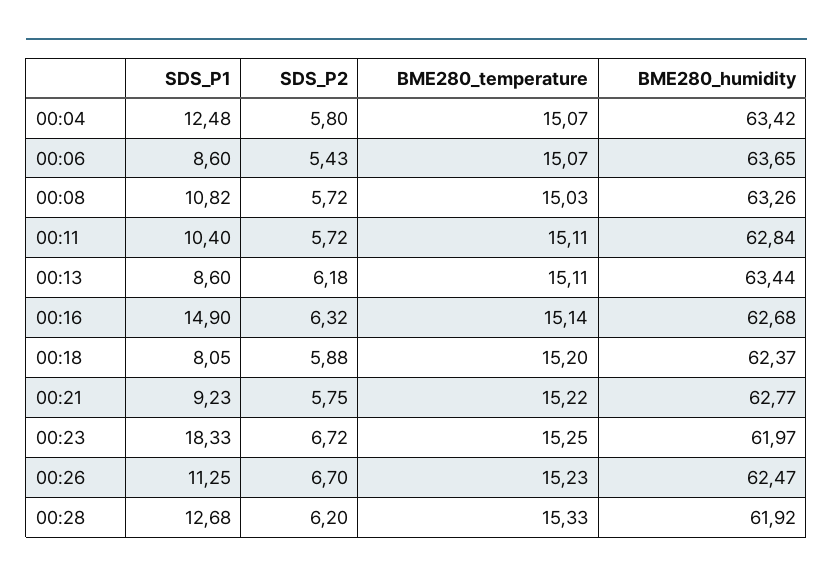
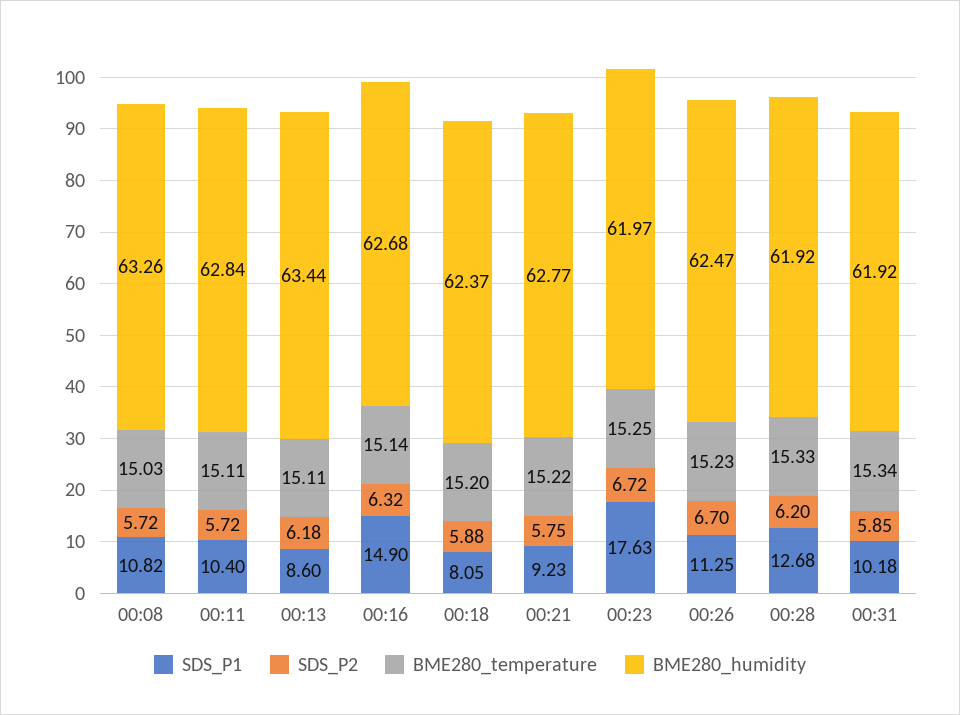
SDS_P1, 00:04: 12.48 -> none
SDS_P2, 00:04: 5.8 -> none
BME280_temperature, 00:04: 15.07 -> none
BME280_humidity, 00:04: 63.42 -> none
SDS_P1, 00:06: 8.6 -> none
SDS_P2, 00:06: 5.43 -> none
BME280_temperature, 00:06: 15.07 -> none
BME280_humidity, 00:06: 63.65 -> none
SDS_P1, 00:23: 18.33 -> 17.63
SDS_P1, 00:31: none -> 10.18
SDS_P2, 00:31: none -> 5.85
BME280_temperature, 00:31: none -> 15.34
BME280_humidity, 00:31: none -> 61.92

